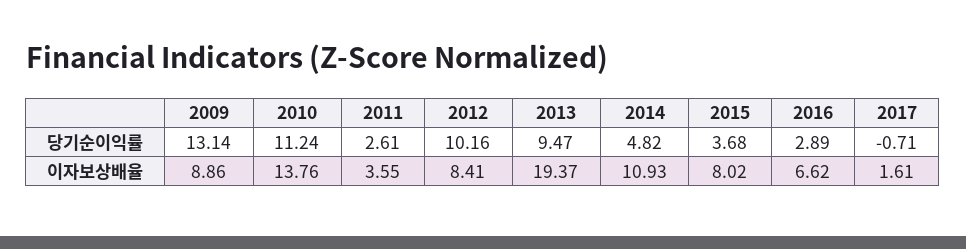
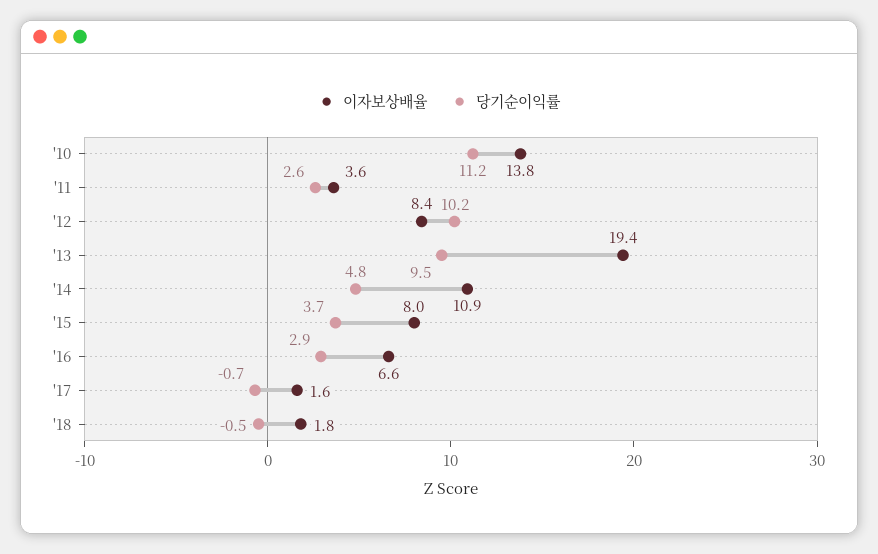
당기순이익률, 2009: 13.14 -> none
이자보상배율, 2009: 8.86 -> none
이자보상배율, '18: none -> 1.8
당기순이익률, '18: none -> -0.5

